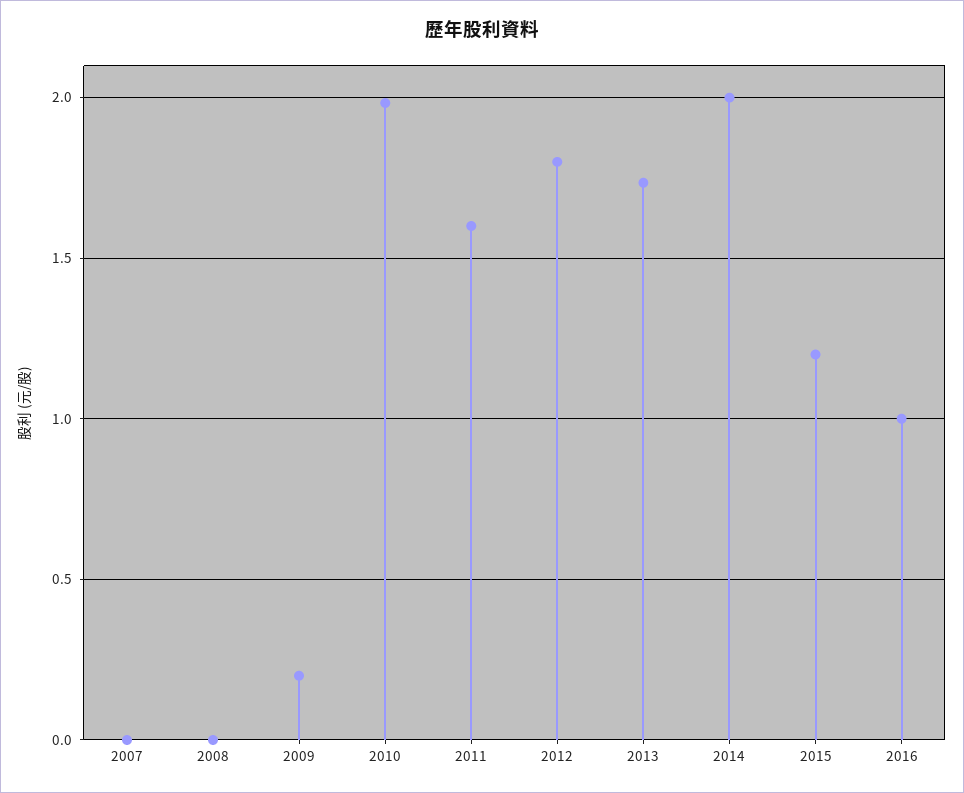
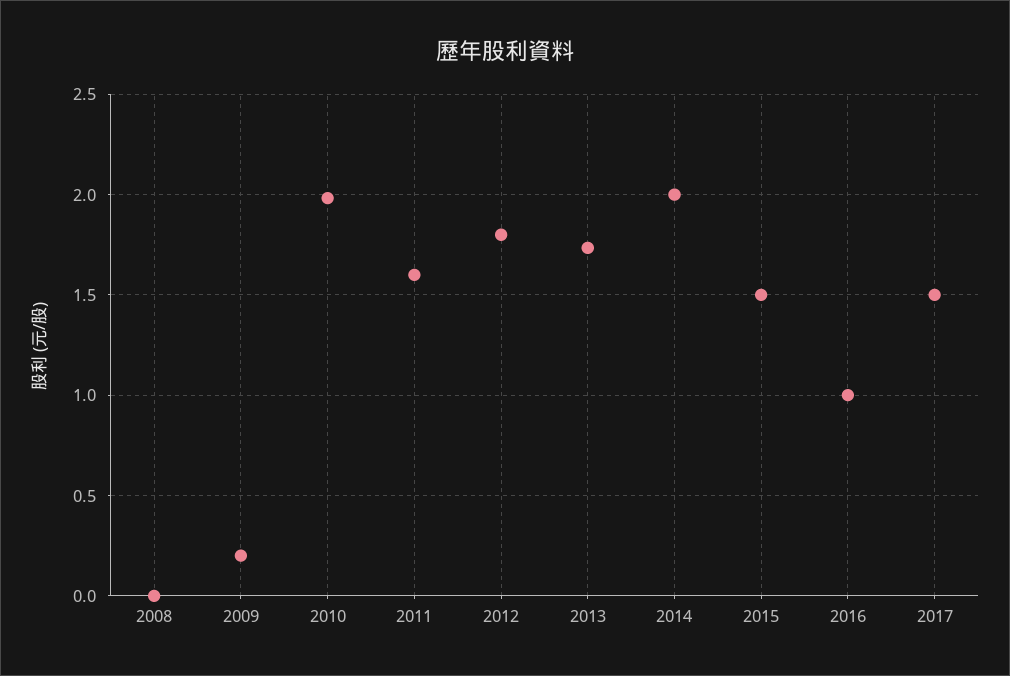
2007: 0 -> none
2015: 1.2 -> 1.5
2017: none -> 1.5

